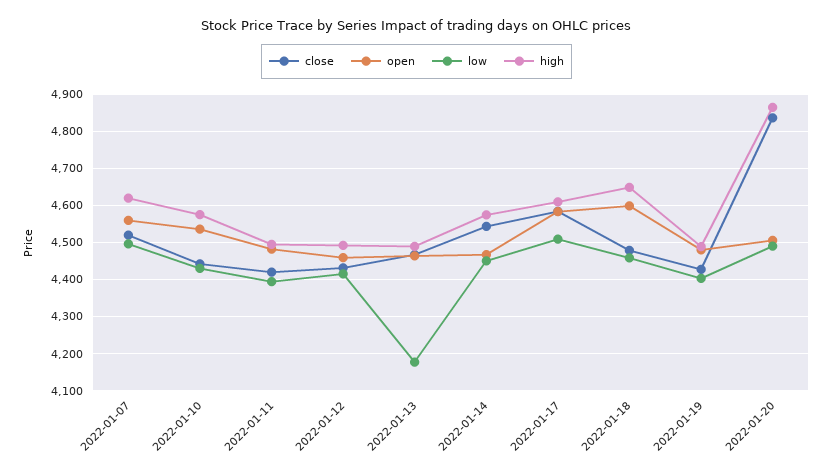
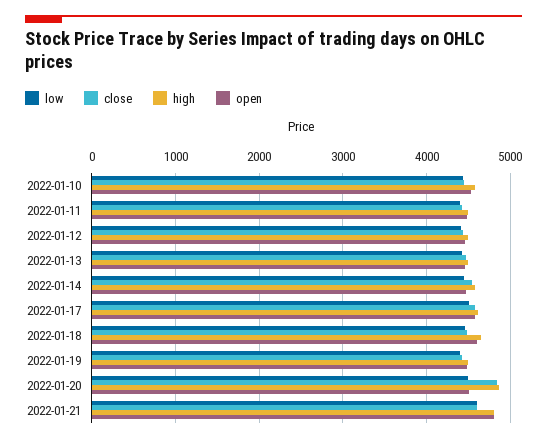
close, 2022-01-07: 4520 -> none
open, 2022-01-07: 4560 -> none
low, 2022-01-07: 4500 -> none
high, 2022-01-07: 4620 -> none
low, 2022-01-13: 4180 -> 4400
low, 2022-01-21: none -> 4600
close, 2022-01-21: none -> 4600
high, 2022-01-21: none -> 4800
open, 2022-01-21: none -> 4800

